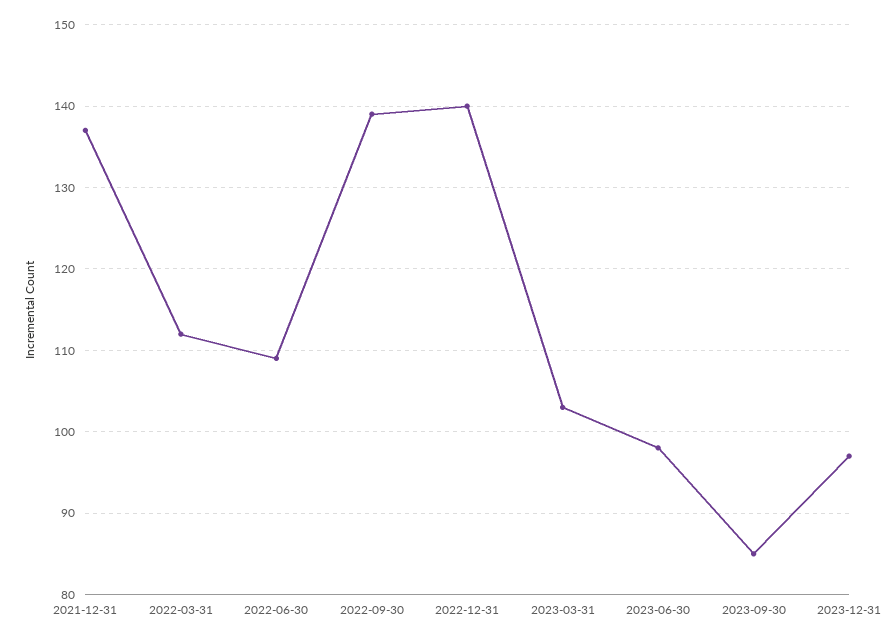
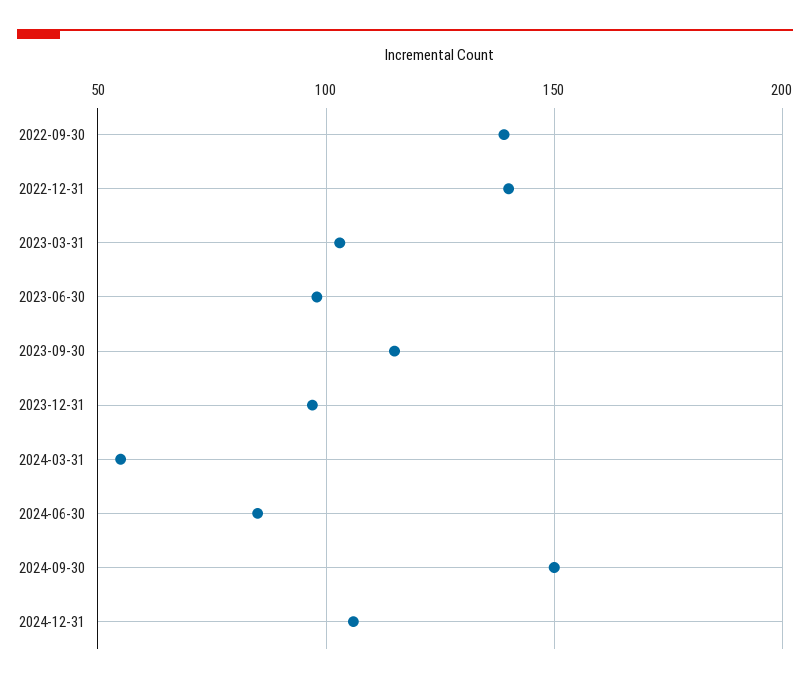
2021-12-31: 137 -> none
2022-03-31: 112 -> none
2022-06-30: 109 -> none
2023-09-30: 85 -> 115
2024-03-31: none -> 55
2024-06-30: none -> 85
2024-09-30: none -> 150
2024-12-31: none -> 105

